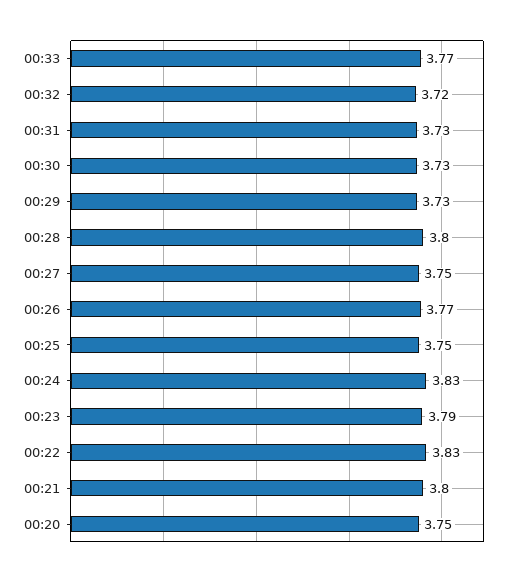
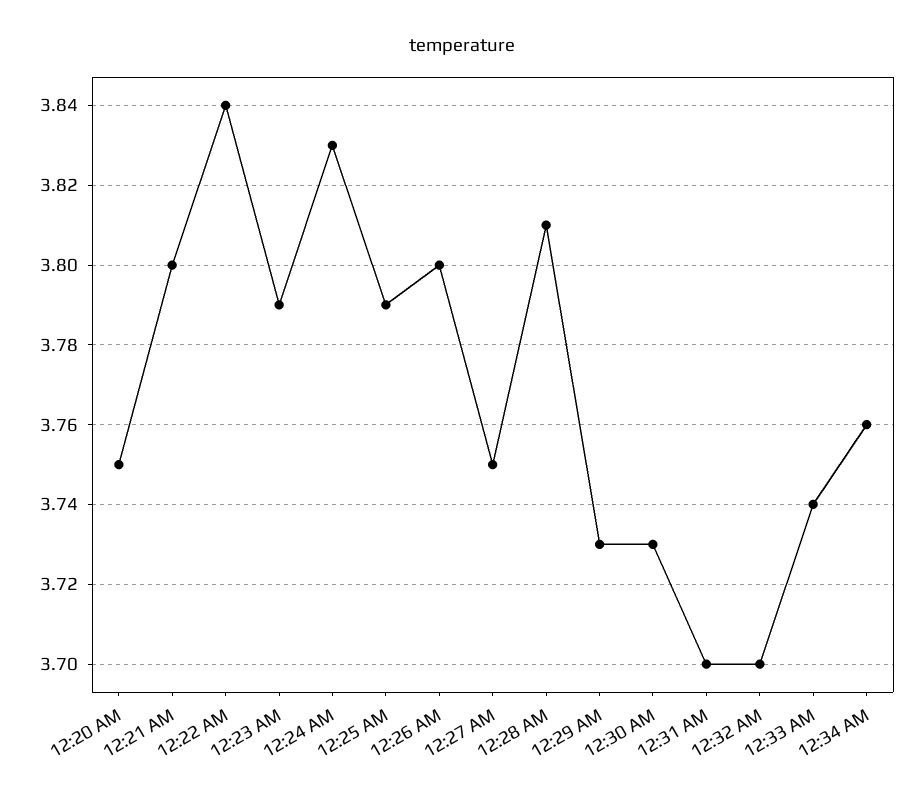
00:33: 3.77 -> 3.74
00:32: 3.72 -> 3.7
00:31: 3.73 -> 3.7
00:28: 3.8 -> 3.81
00:26: 3.77 -> 3.8
00:25: 3.75 -> 3.79
00:22: 3.83 -> 3.84
12:34 AM: none -> 3.76

